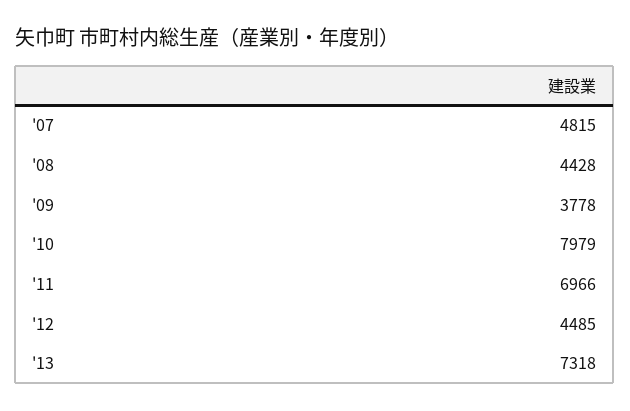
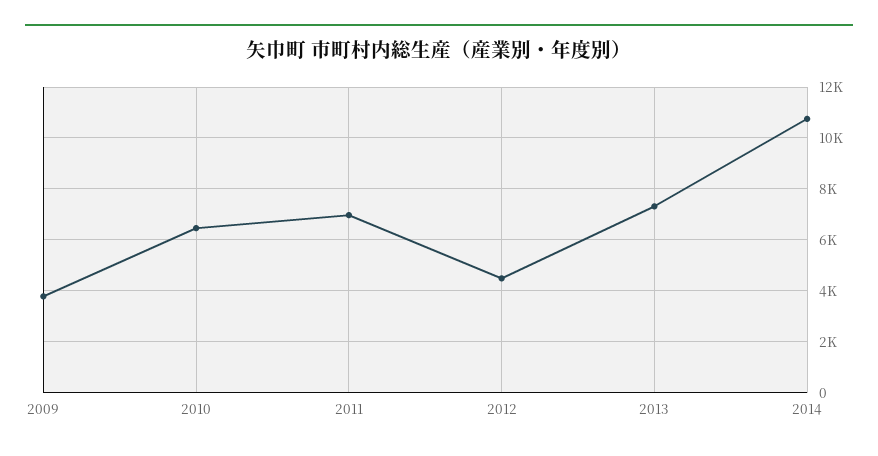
'07: 4815 -> none
'08: 4428 -> none
'10: 7979 -> 6500
2014: none -> 10750

